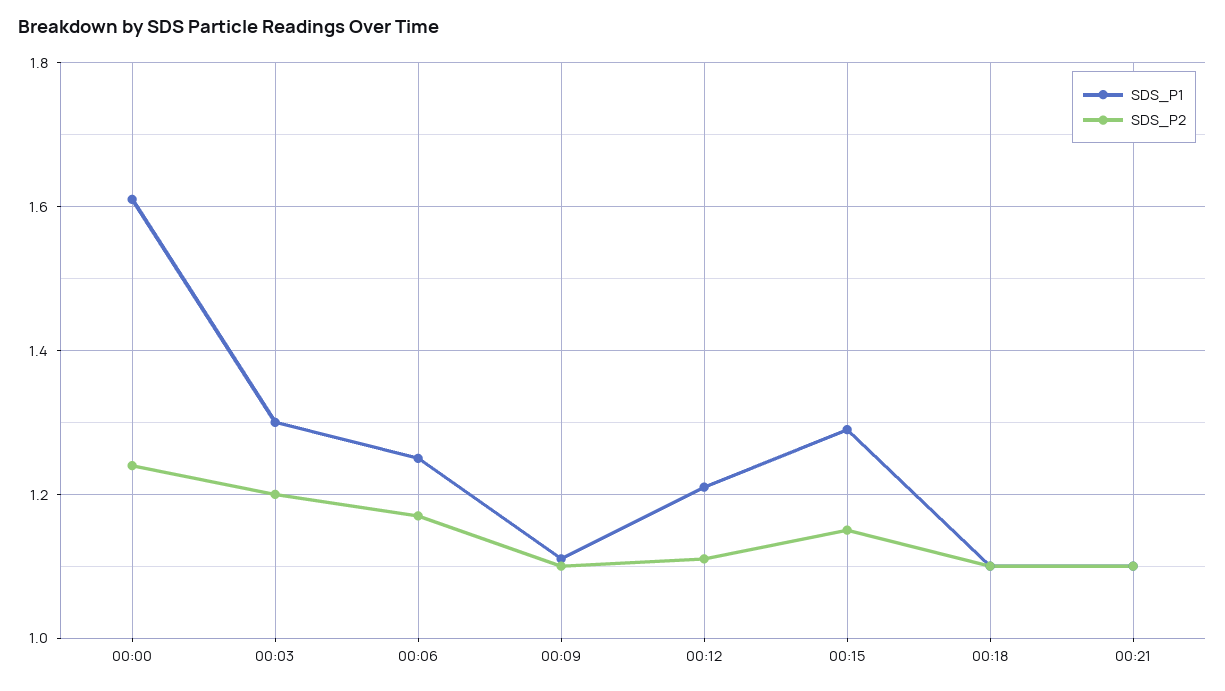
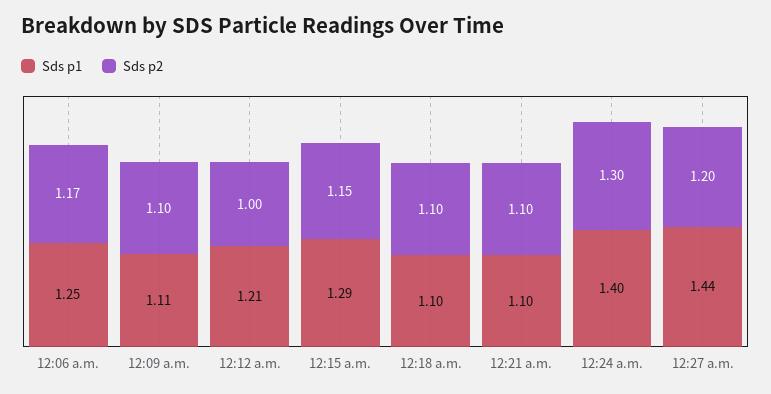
SDS_P1, 00:00: 1.6 -> none
SDS_P2, 00:00: 1.25 -> none
SDS_P1, 00:03: 1.3 -> none
SDS_P2, 00:03: 1.2 -> none
SDS_P2, 00:12: 1.1 -> 1
SDS_P1, 12:24 a.m.: none -> 1.4
SDS_P2, 12:24 a.m.: none -> 1.3
SDS_P1, 12:27 a.m.: none -> 1.44
SDS_P2, 12:27 a.m.: none -> 1.2

